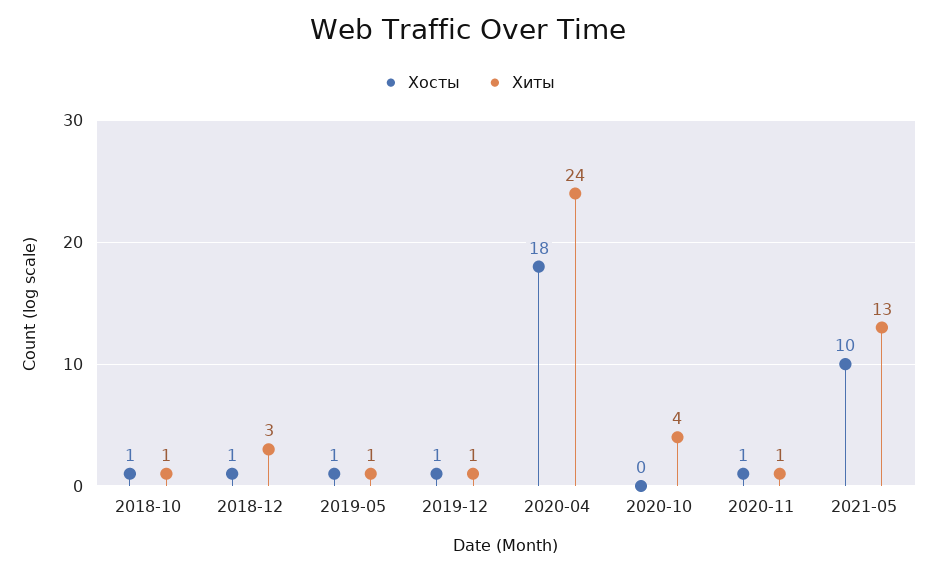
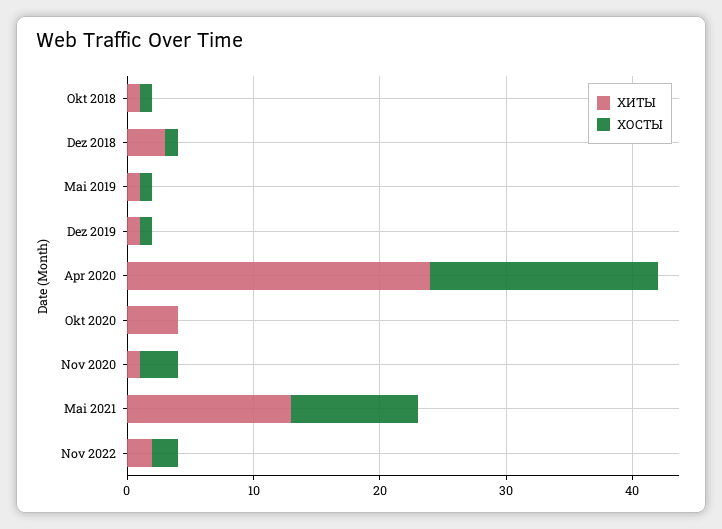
Хосты, 2020-11: 1 -> 3
Хиты, Nov 2022: none -> 2
Хосты, Nov 2022: none -> 2

